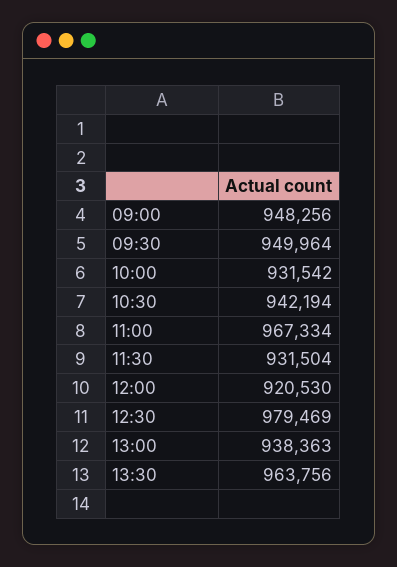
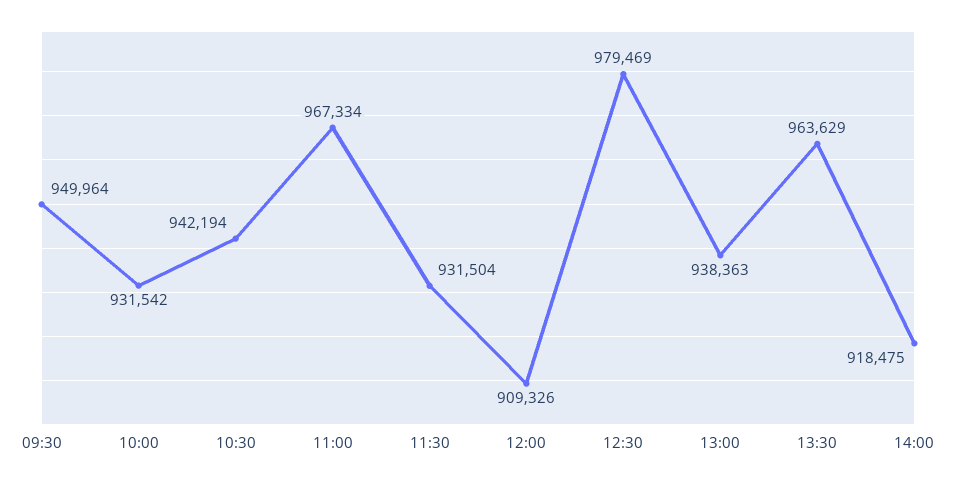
09:00: 948256 -> none
12:00: 920530 -> 909326
13:30: 963756 -> 963629
14:00: none -> 918475

